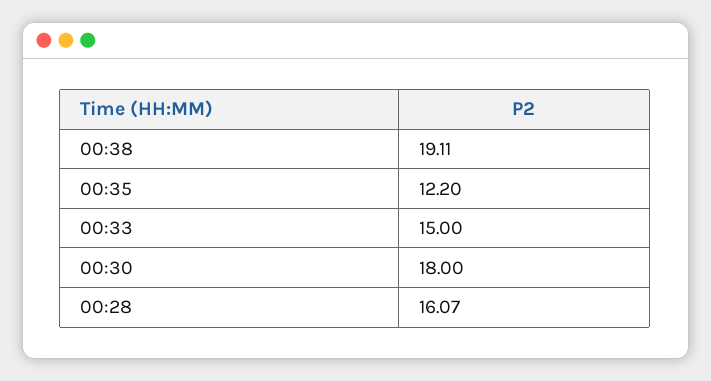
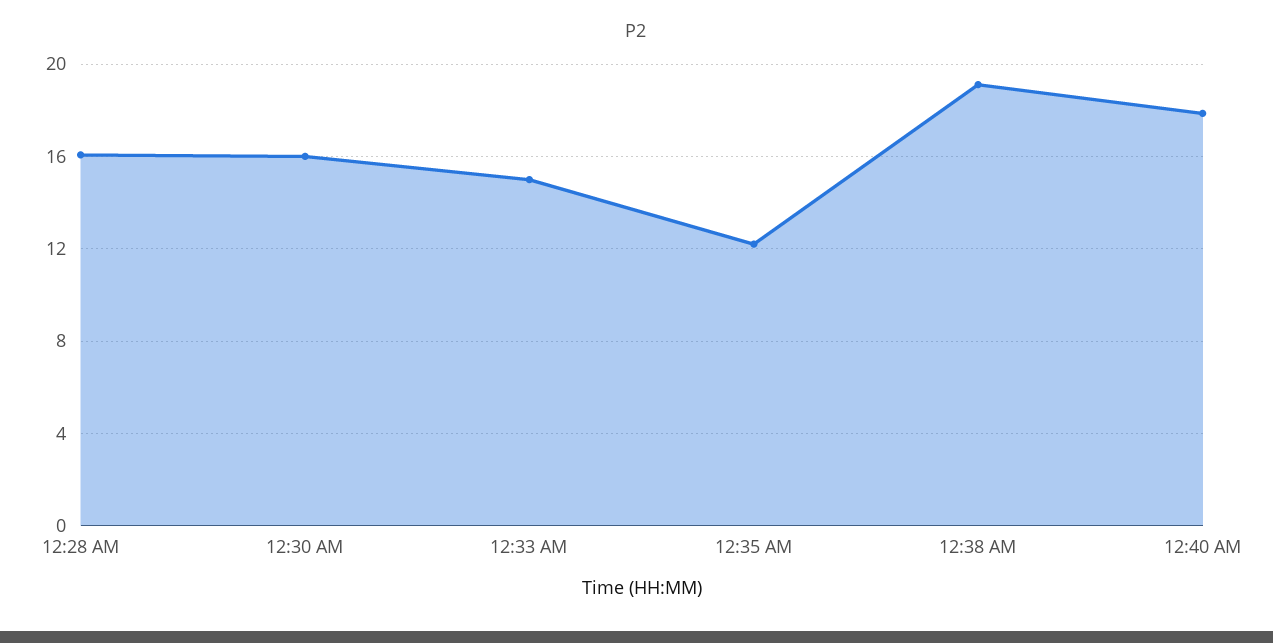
00:30: 18 -> 16
12:40 AM: none -> 18

